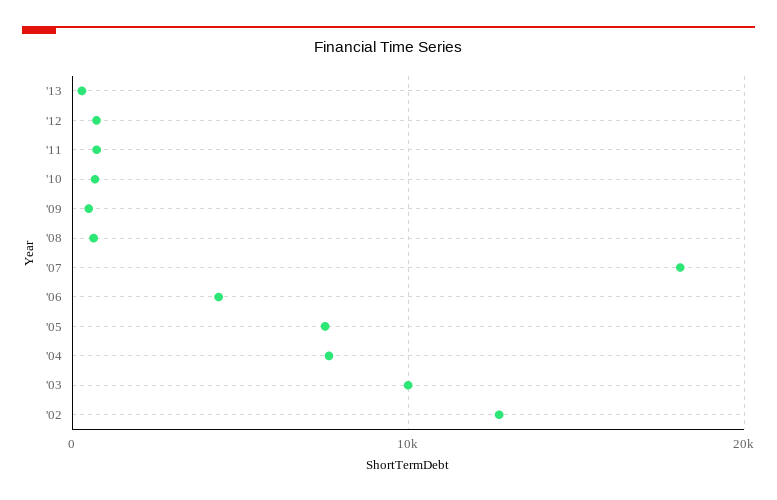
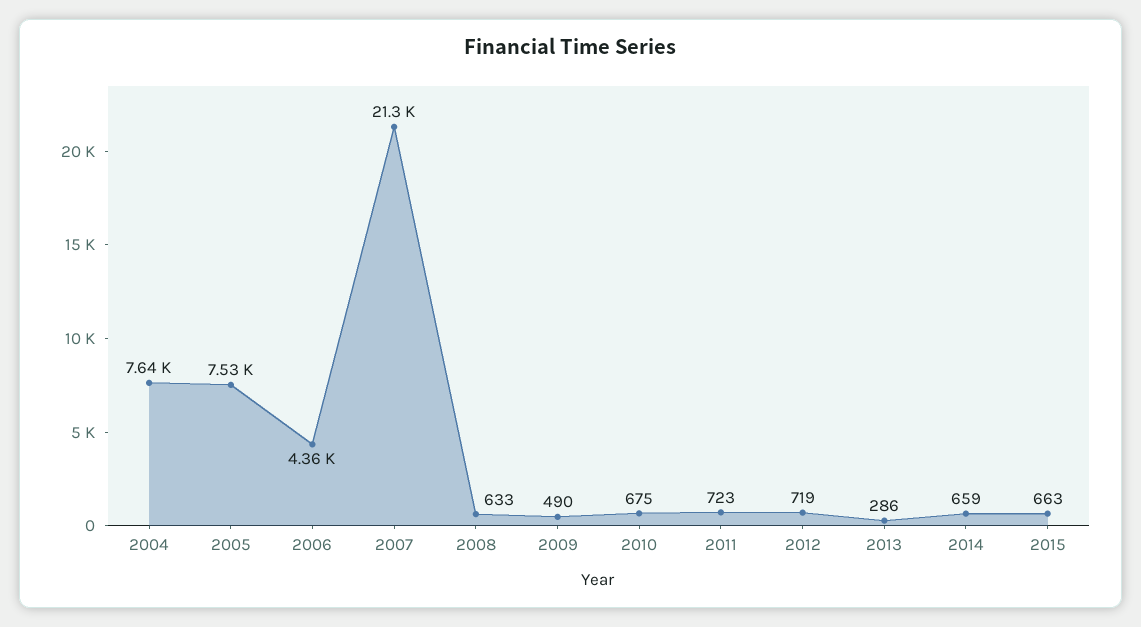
'07: 18000 -> 21300
'03: 10000 -> none
'02: 13000 -> none
2014: none -> 659
2015: none -> 663

